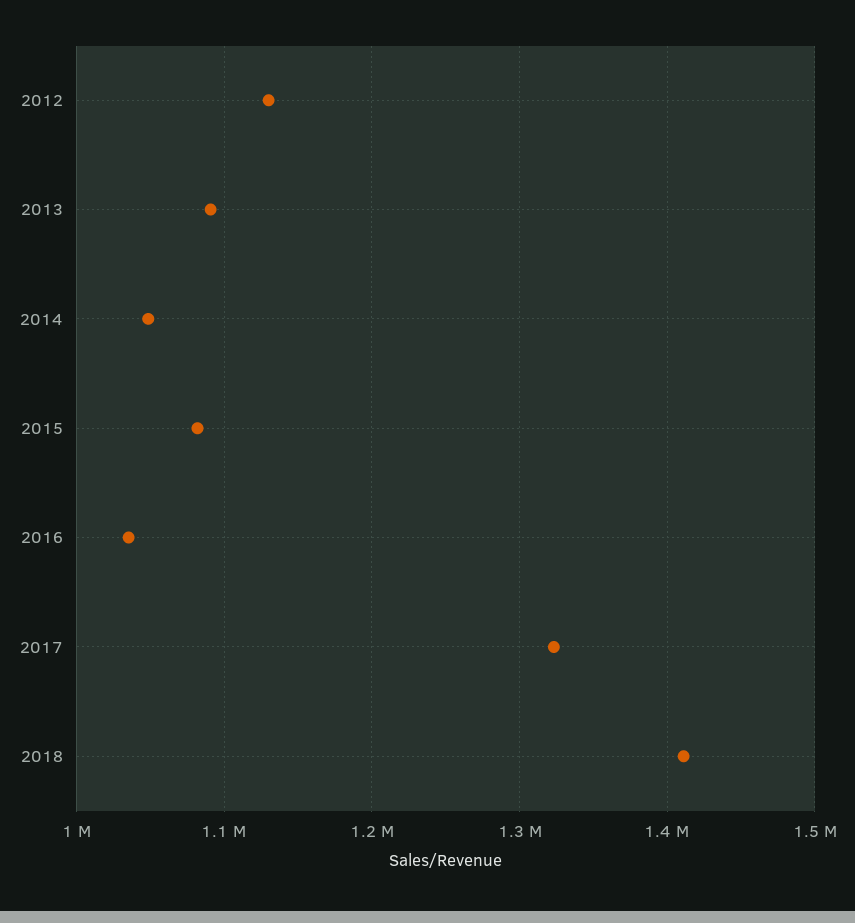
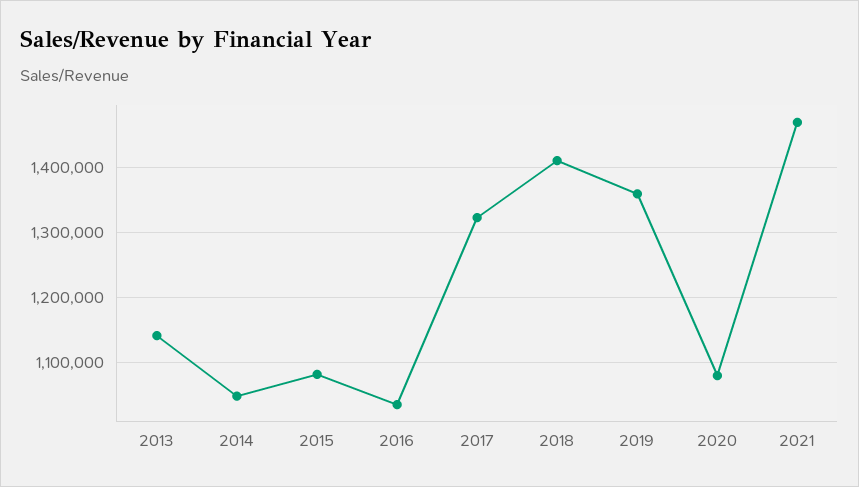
2012: 1130000 -> none
2013: 1090000 -> 1140000
2019: none -> 1360000
2020: none -> 1080000
2021: none -> 1470000

